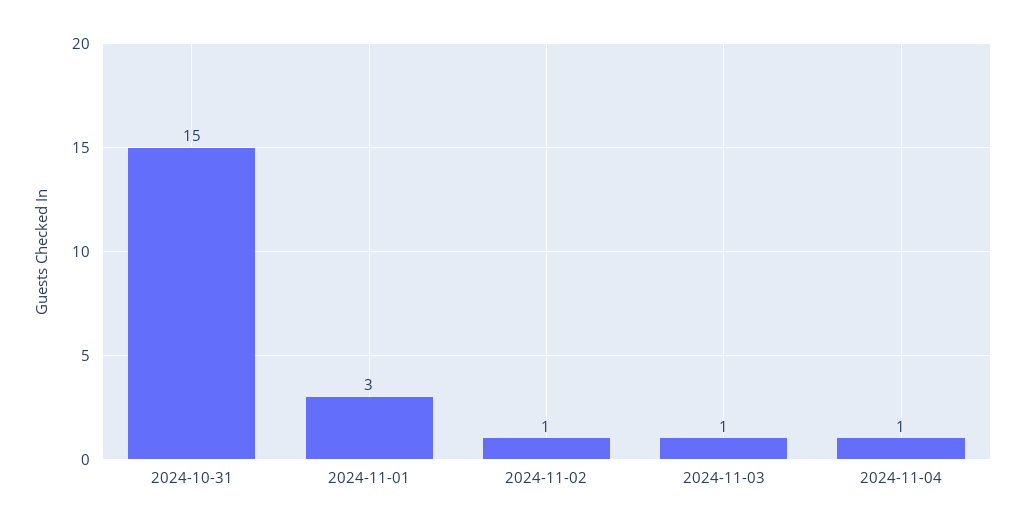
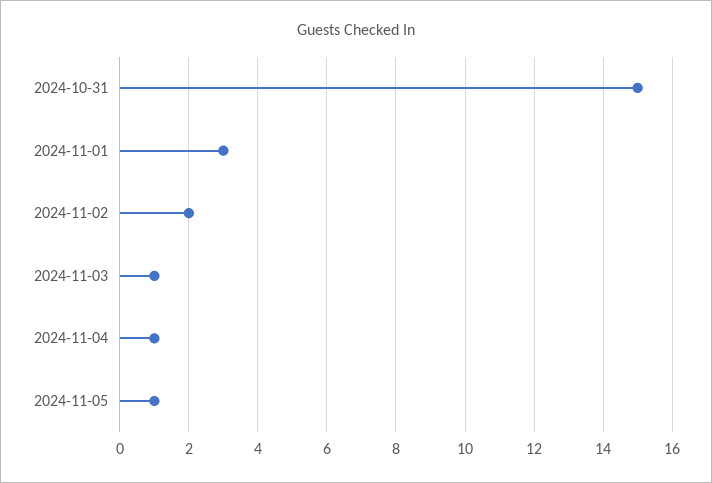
2024-11-02: 1 -> 2
2024-11-05: none -> 1

